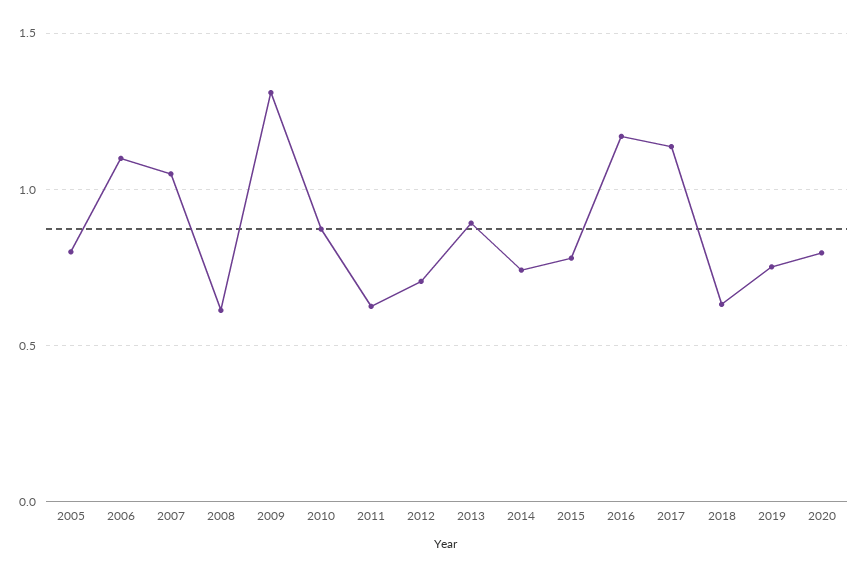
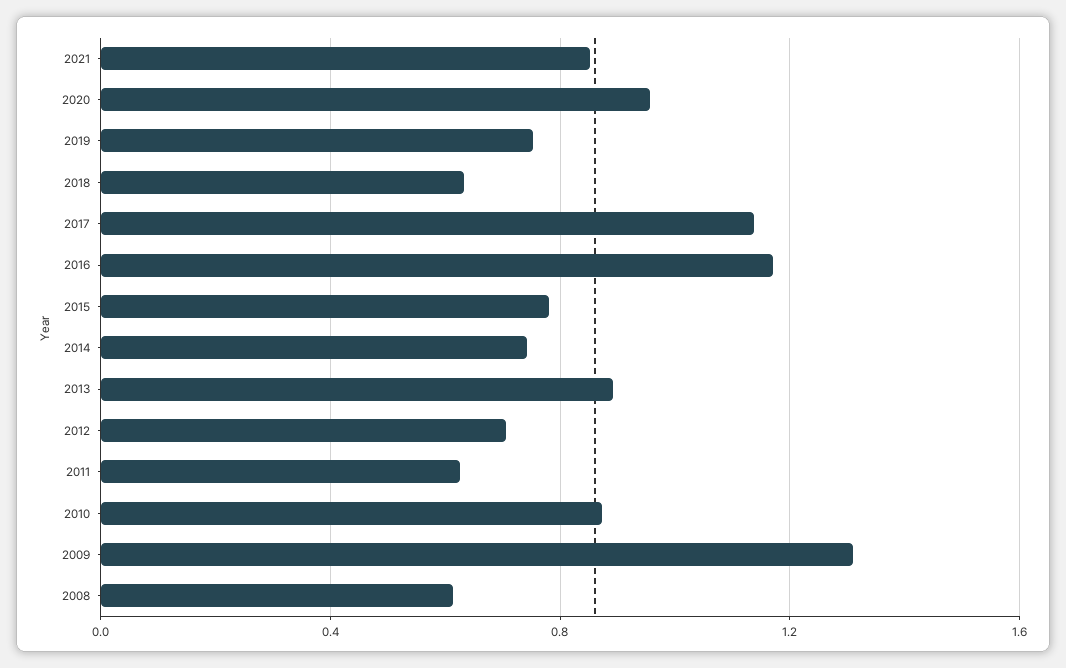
2005: 0.8 -> none
2006: 1.1 -> none
2007: 1.05 -> none
2020: 0.8 -> 0.95
2021: none -> 0.85

